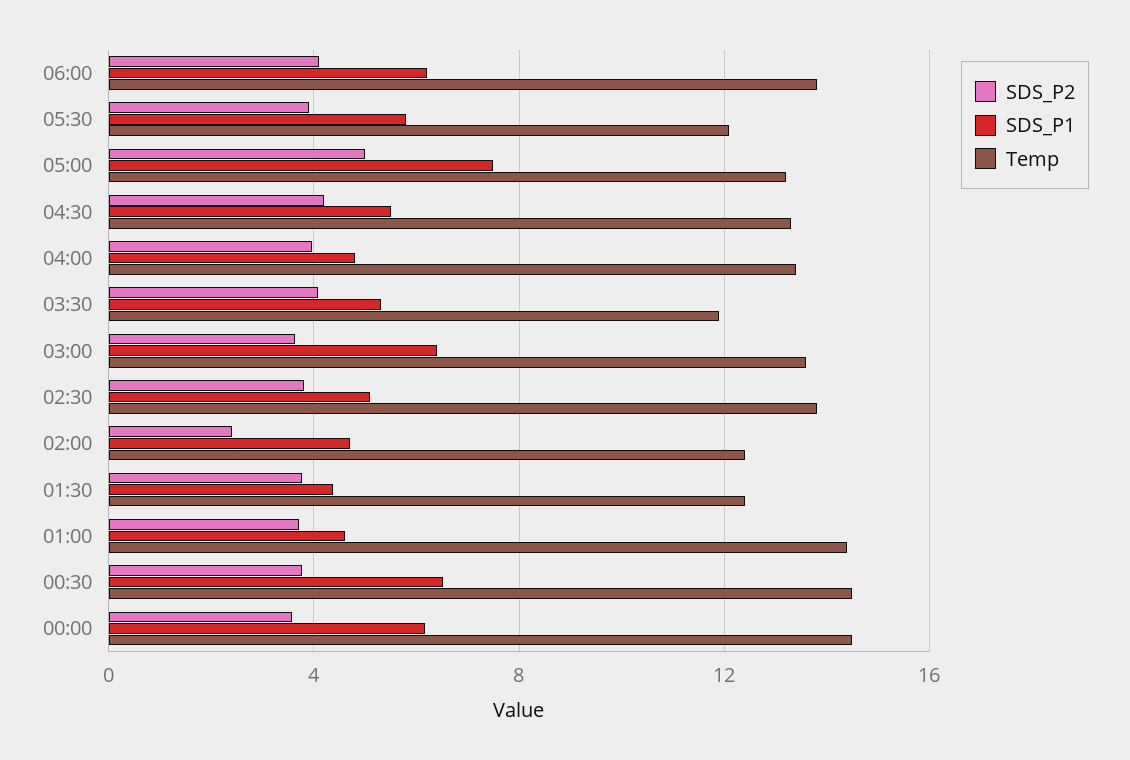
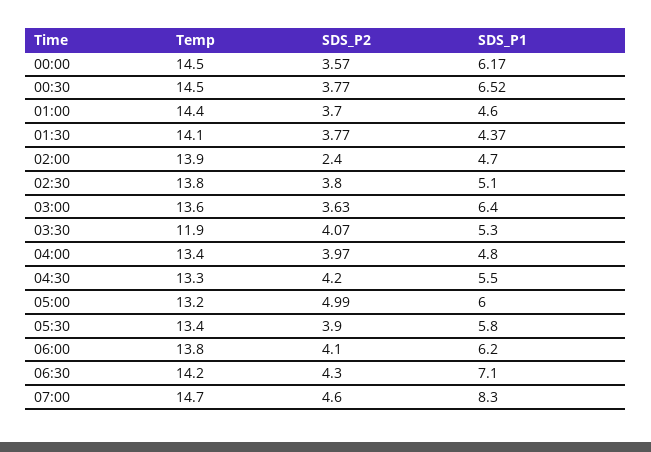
Temp, 05:30: 12 -> 13.4
SDS_P1, 05:00: 7.5 -> 6
Temp, 02:00: 12.5 -> 13.9
Temp, 01:30: 12.5 -> 14.1
Temp, 06:30: none -> 14.2
SDS_P2, 06:30: none -> 4.3
SDS_P1, 06:30: none -> 7.1
Temp, 07:00: none -> 14.7
SDS_P2, 07:00: none -> 4.6
SDS_P1, 07:00: none -> 8.3

